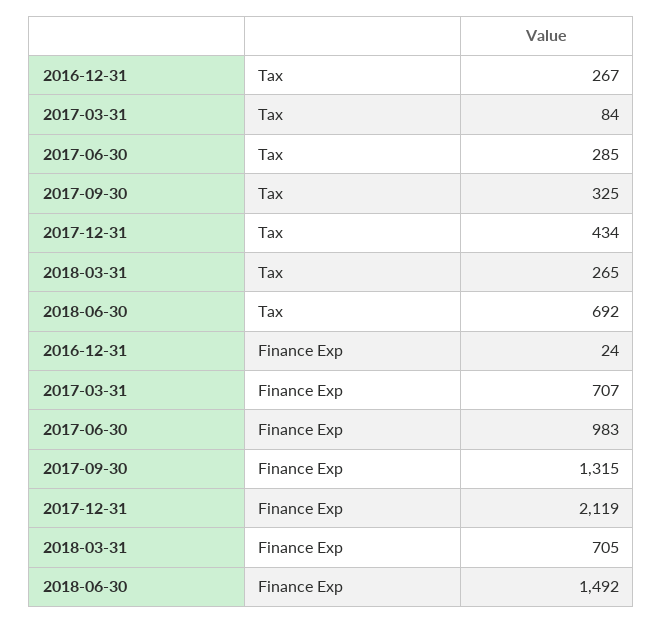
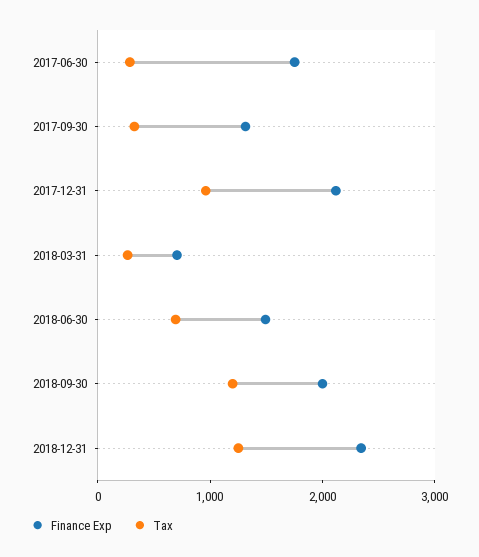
Tax, 2016-12-31: 267 -> none
Tax, 2017-03-31: 84 -> none
Tax, 2017-12-31: 434 -> 1000
Finance Exp, 2016-12-31: 24 -> none
Finance Exp, 2017-03-31: 707 -> none
Finance Exp, 2017-06-30: 983 -> 1800
Finance Exp, 2018-09-30: none -> 2000
Tax, 2018-09-30: none -> 1200
Finance Exp, 2018-12-31: none -> 2400
Tax, 2018-12-31: none -> 1200

